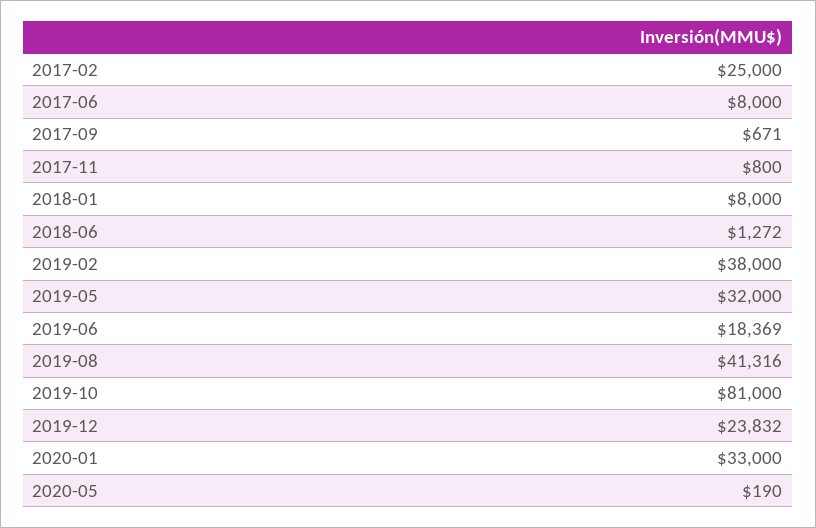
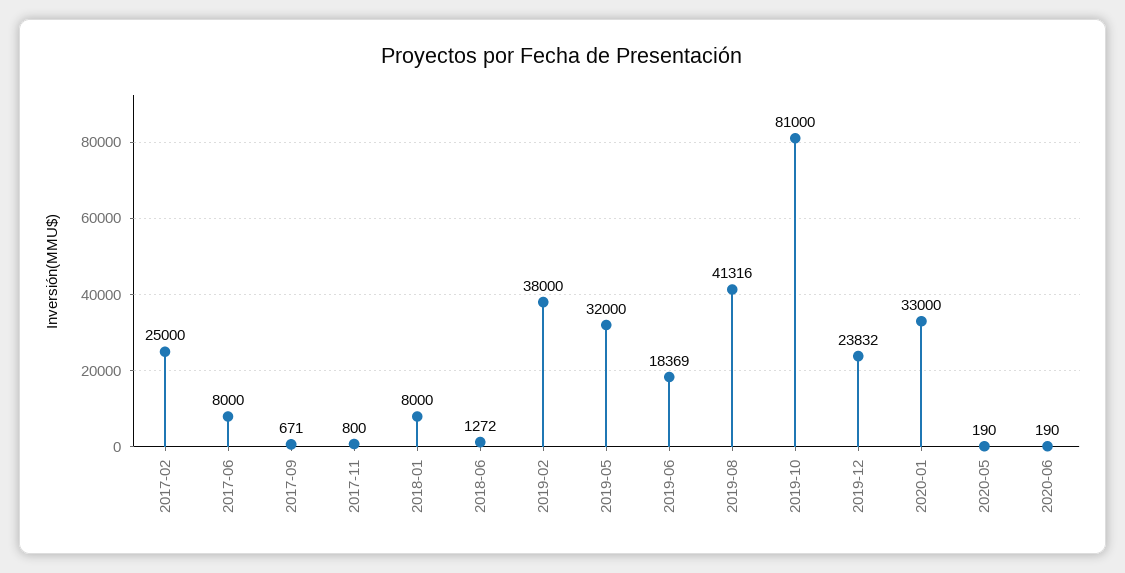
2020-06: none -> 190

